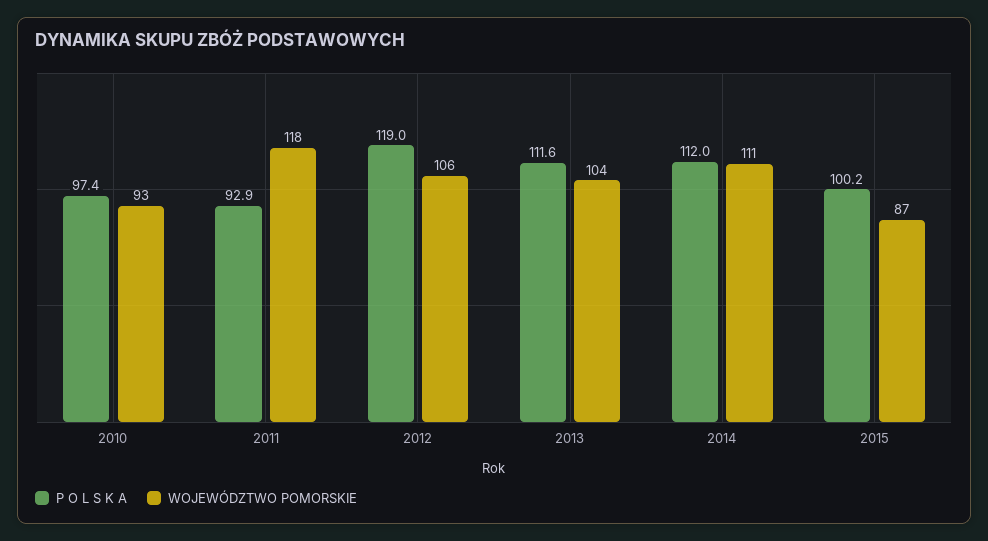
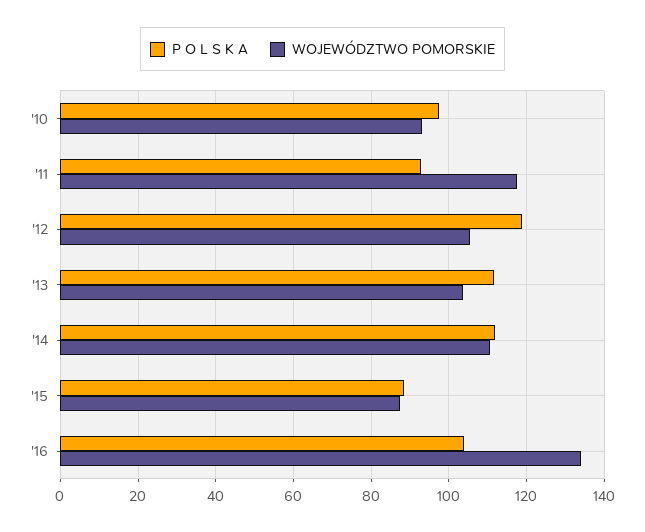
P O L S K A, 2015: 100.2 -> 88
P O L S K A, '16: none -> 104
WOJEWÓDZTWO POMORSKIE, '16: none -> 134

